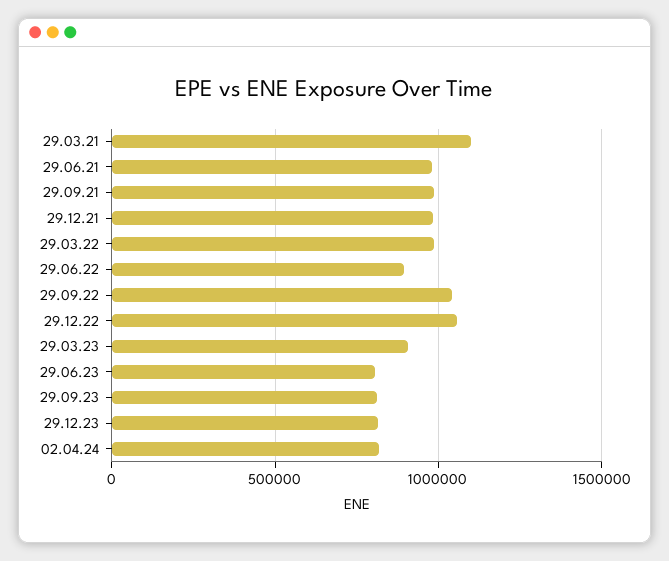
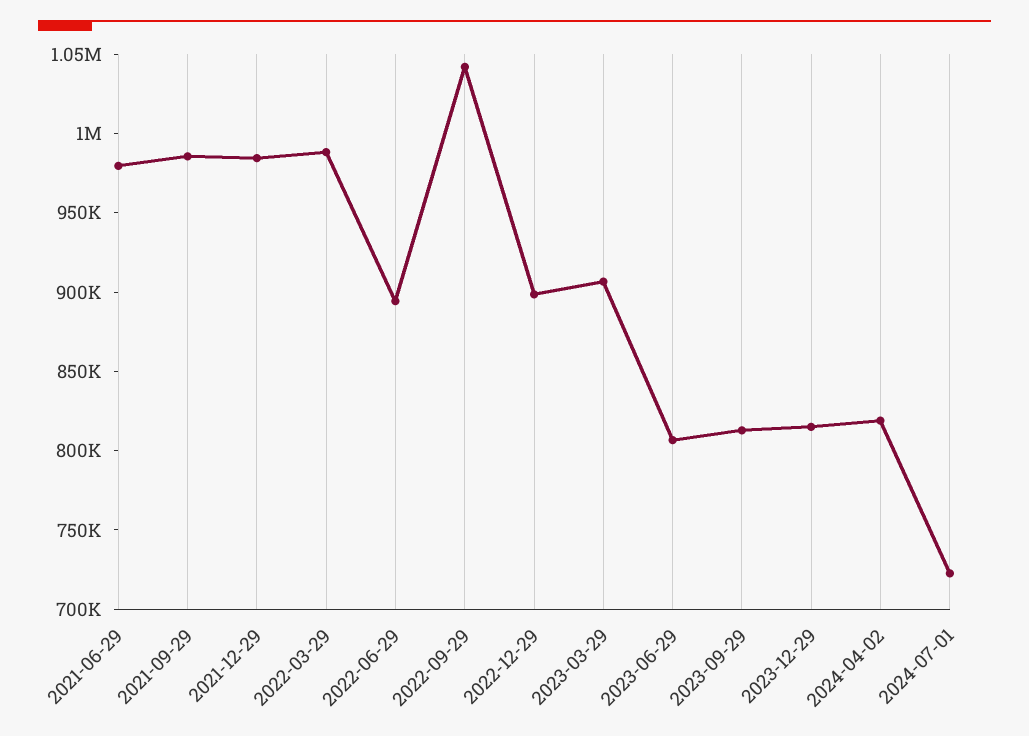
29.03.21: 1100000 -> none
29.12.22: 1050000 -> 900000
2024-07-01: none -> 720000

